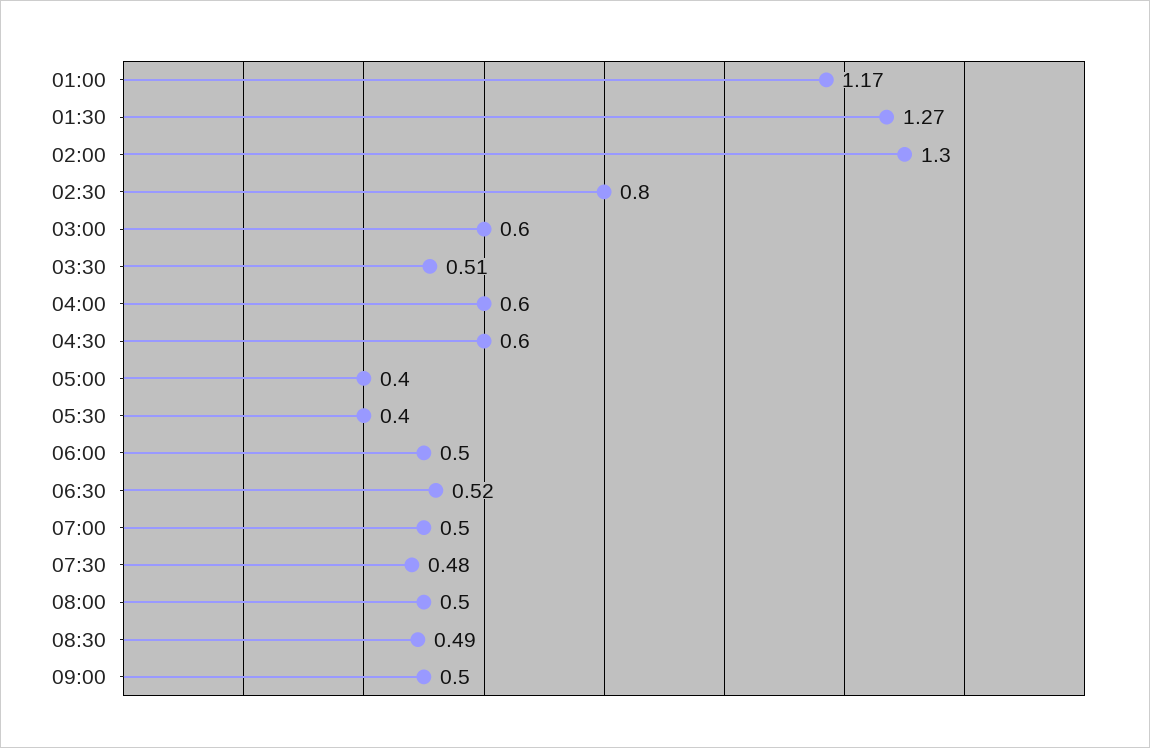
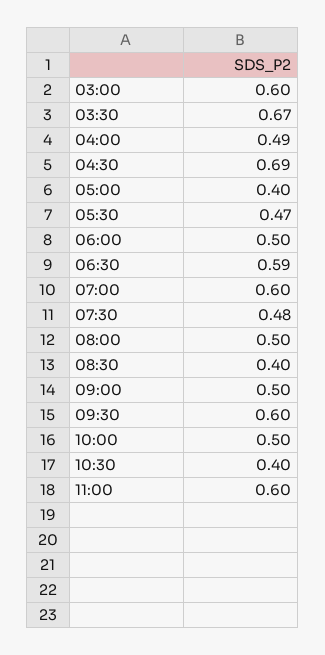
01:00: 1.17 -> none
01:30: 1.27 -> none
02:00: 1.3 -> none
02:30: 0.8 -> none
03:30: 0.51 -> 0.67
04:00: 0.6 -> 0.49
04:30: 0.6 -> 0.69
05:30: 0.4 -> 0.47
06:30: 0.52 -> 0.59
07:00: 0.5 -> 0.6
08:30: 0.49 -> 0.4
09:30: none -> 0.6
10:00: none -> 0.5
10:30: none -> 0.4
11:00: none -> 0.6

